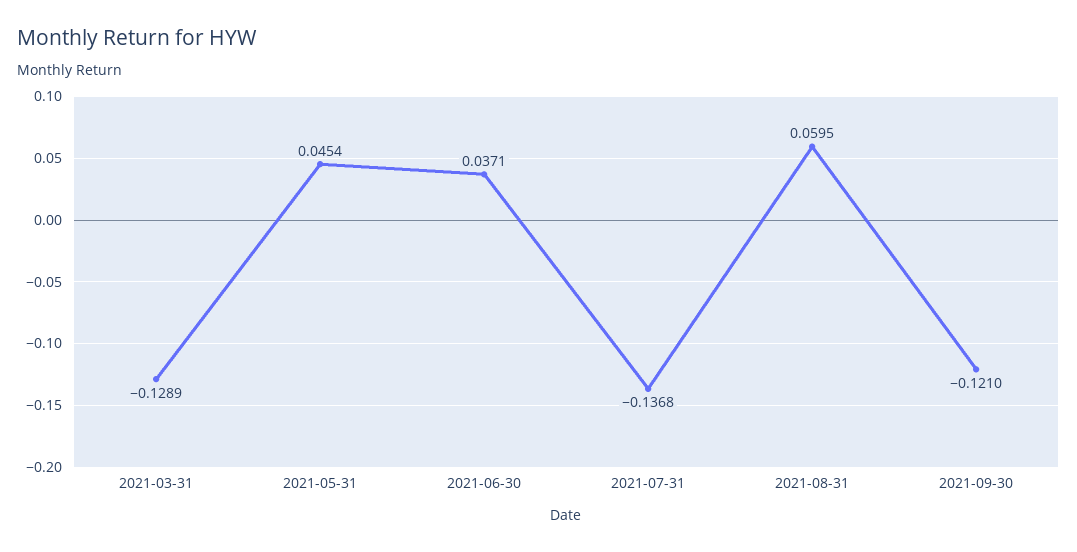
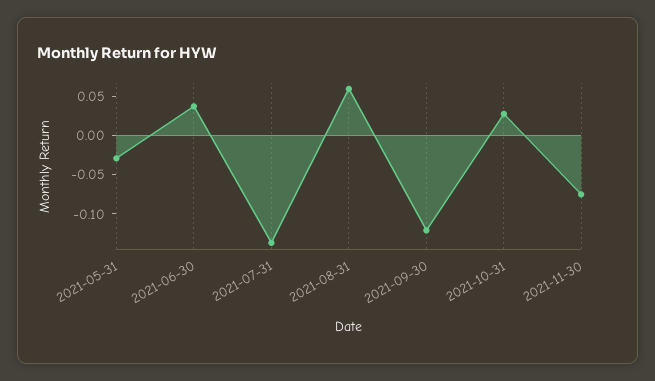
2021-03-31: -0.1289 -> none
2021-05-31: 0.0454 -> -0.025
2021-10-31: none -> 0.025
2021-11-30: none -> -0.075

